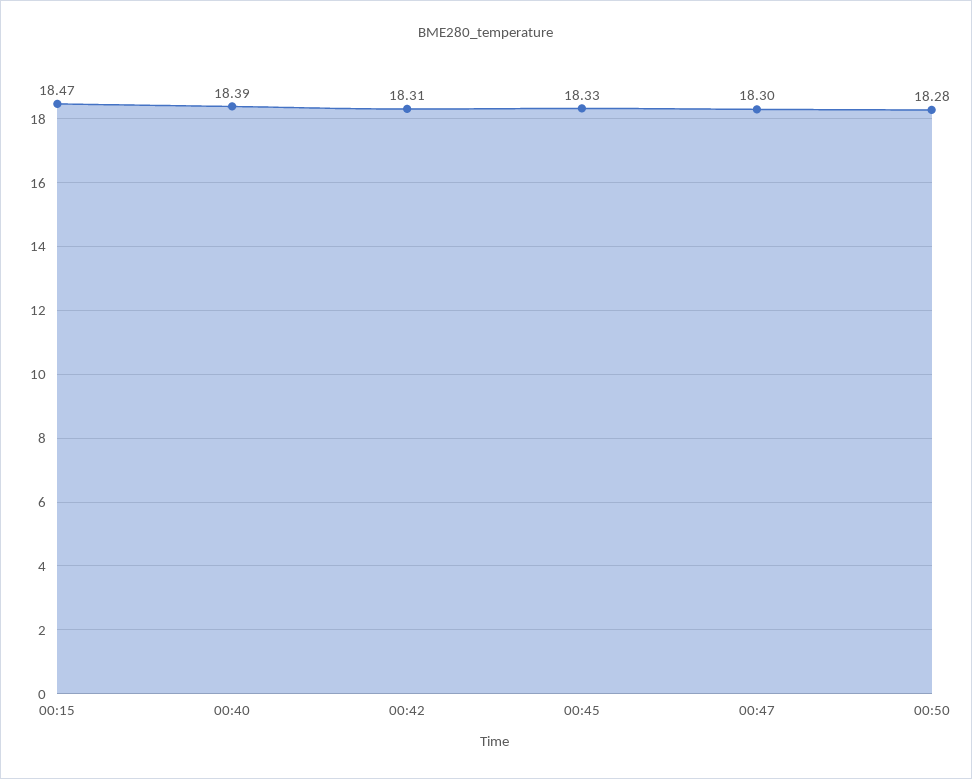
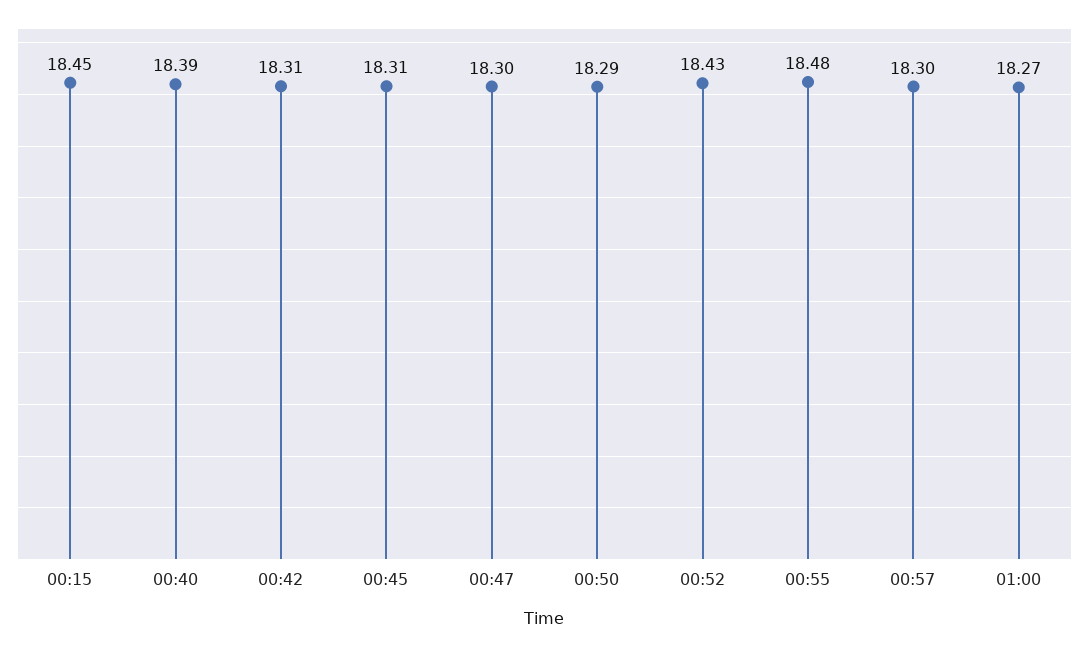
00:15: 18.47 -> 18.45
00:45: 18.33 -> 18.31
00:50: 18.28 -> 18.29
00:52: none -> 18.43
00:55: none -> 18.48
00:57: none -> 18.3
01:00: none -> 18.27

